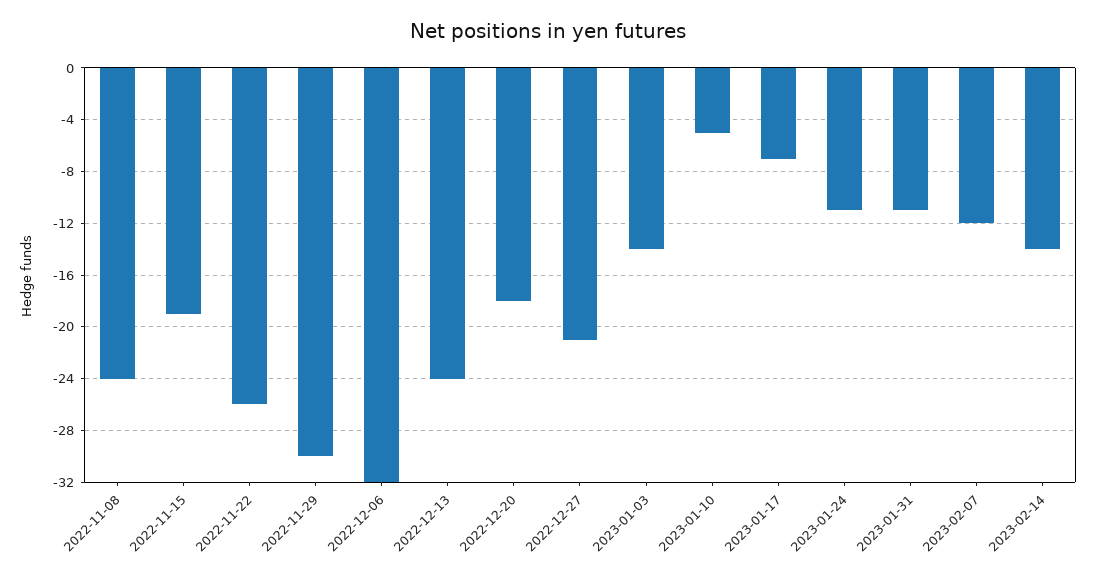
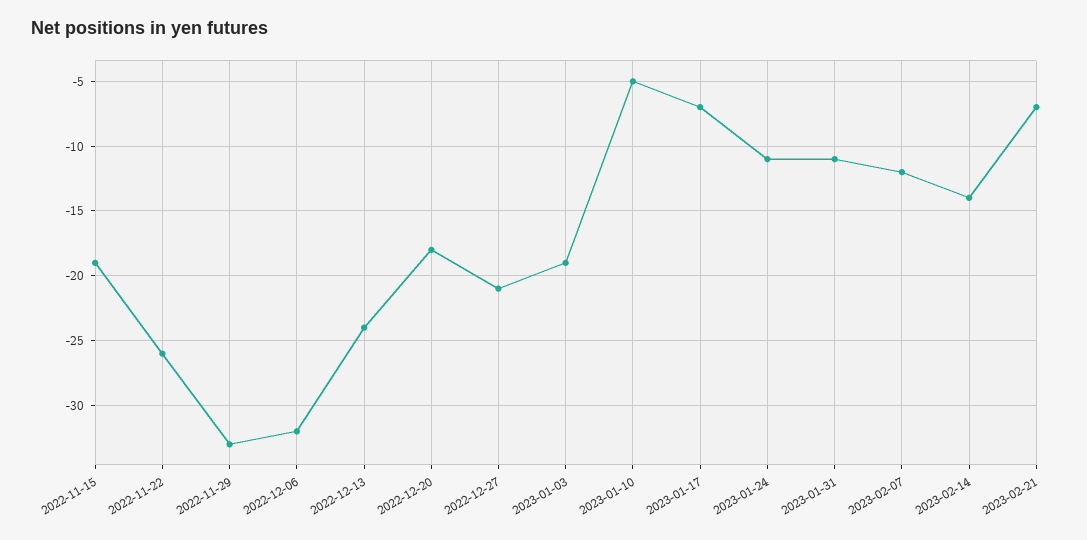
2022-11-08: -24 -> none
2022-11-29: -30 -> -33
2023-01-03: -14 -> -19
2023-02-21: none -> -7

